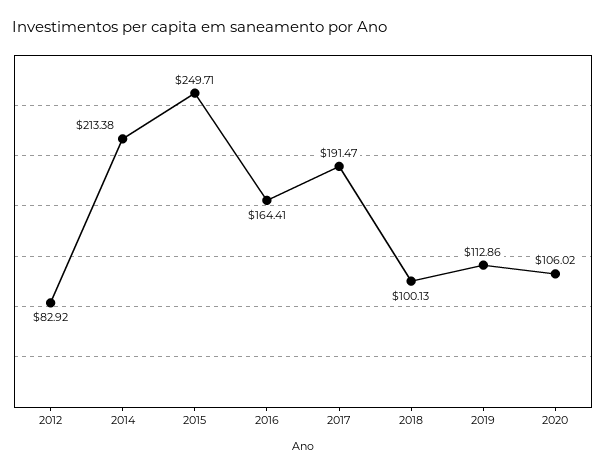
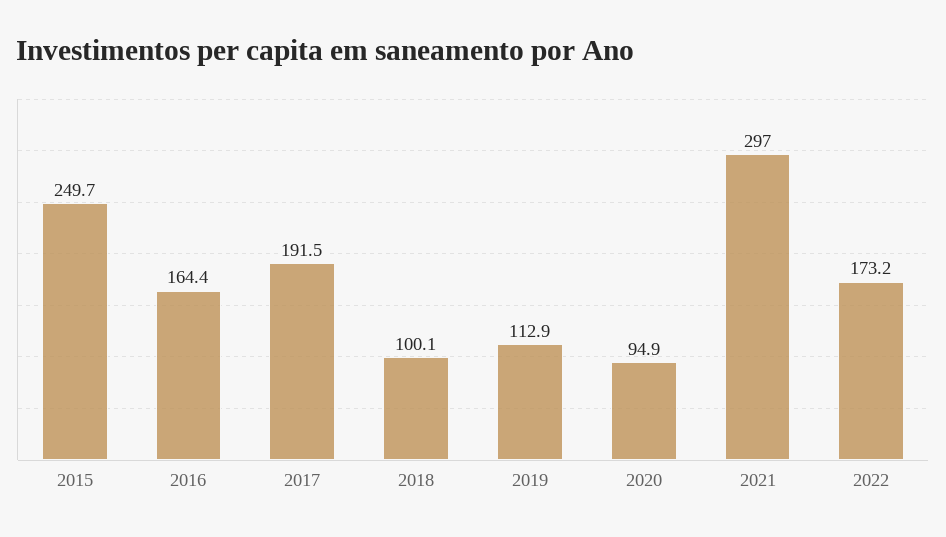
2012: 82.92 -> none
2014: 213.38 -> none
2020: 106.02 -> 94.9
2021: none -> 297
2022: none -> 173.2

